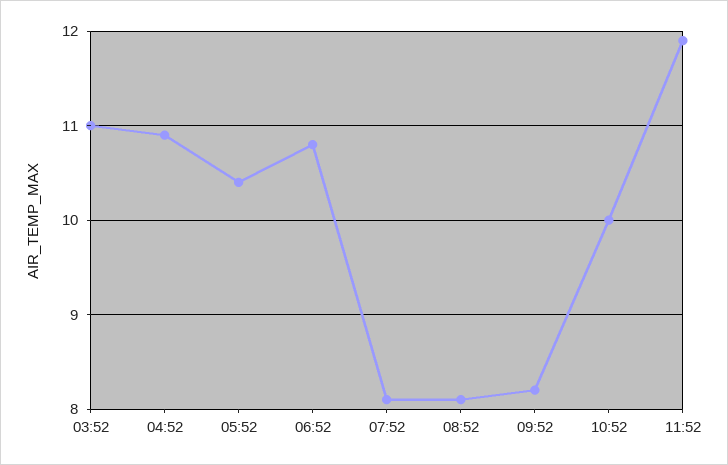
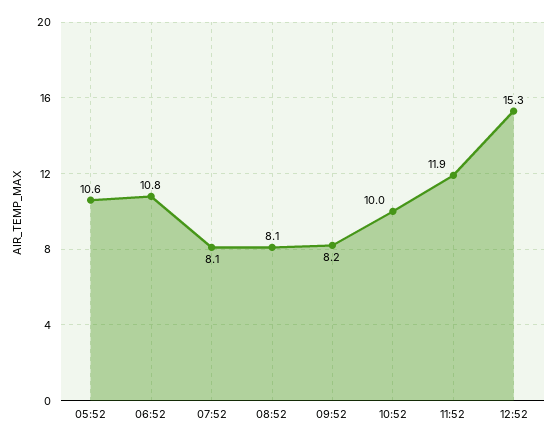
03:52: 11 -> none
04:52: 10.9 -> none
05:52: 10.4 -> 10.6
12:52: none -> 15.3

